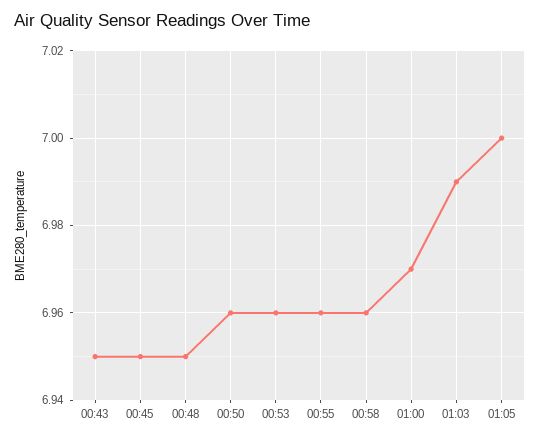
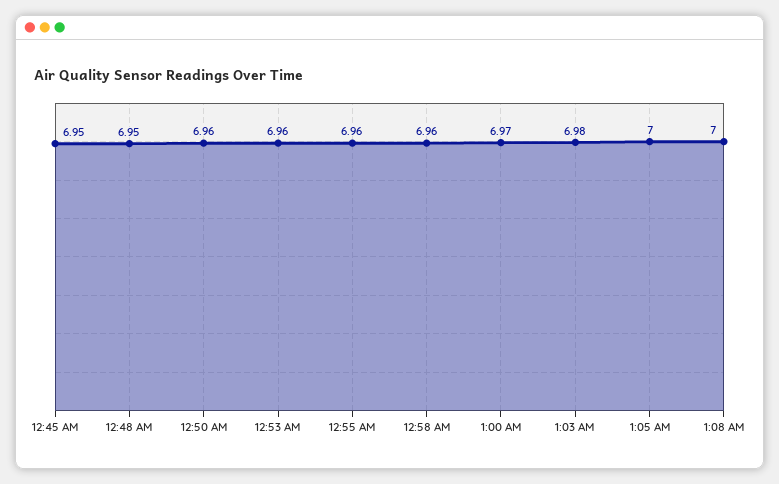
00:43: 6.95 -> none
01:03: 6.99 -> 6.98
1:08 AM: none -> 7

